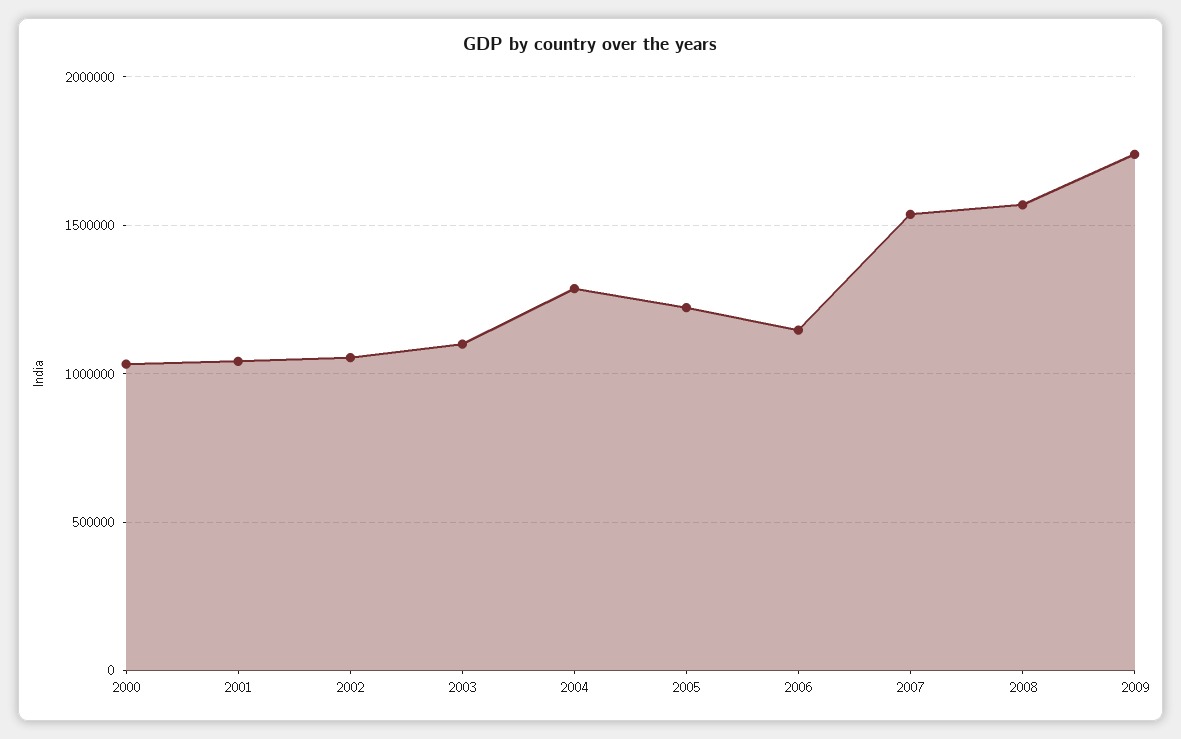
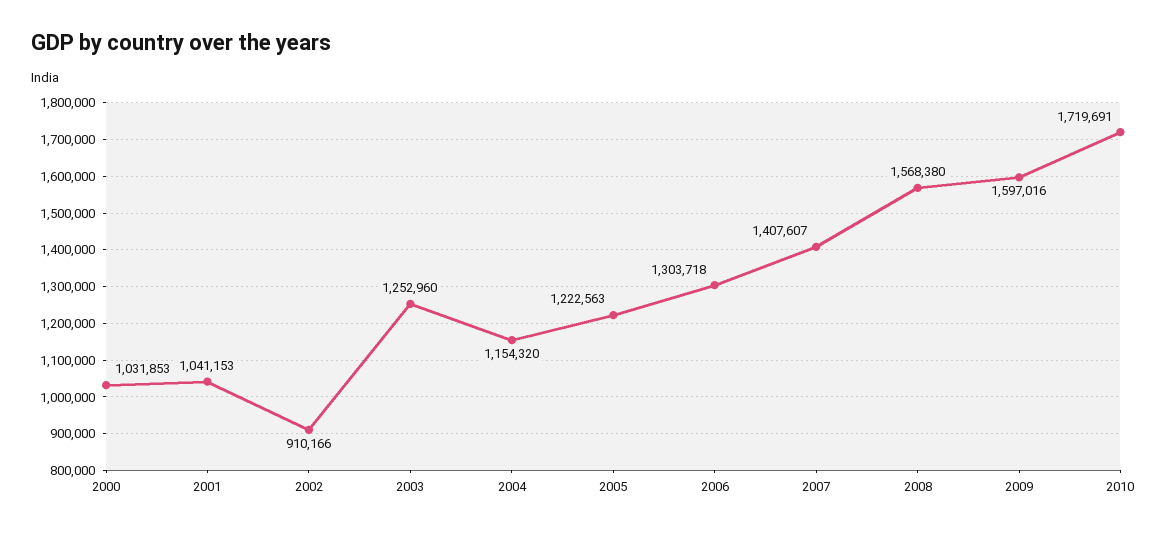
2002: 1050000 -> 910166
2003: 1100000 -> 1252960
2004: 1300000 -> 1154320
2006: 1150000 -> 1303718
2007: 1550000 -> 1407607
2009: 1750000 -> 1597016
2010: none -> 1719691

